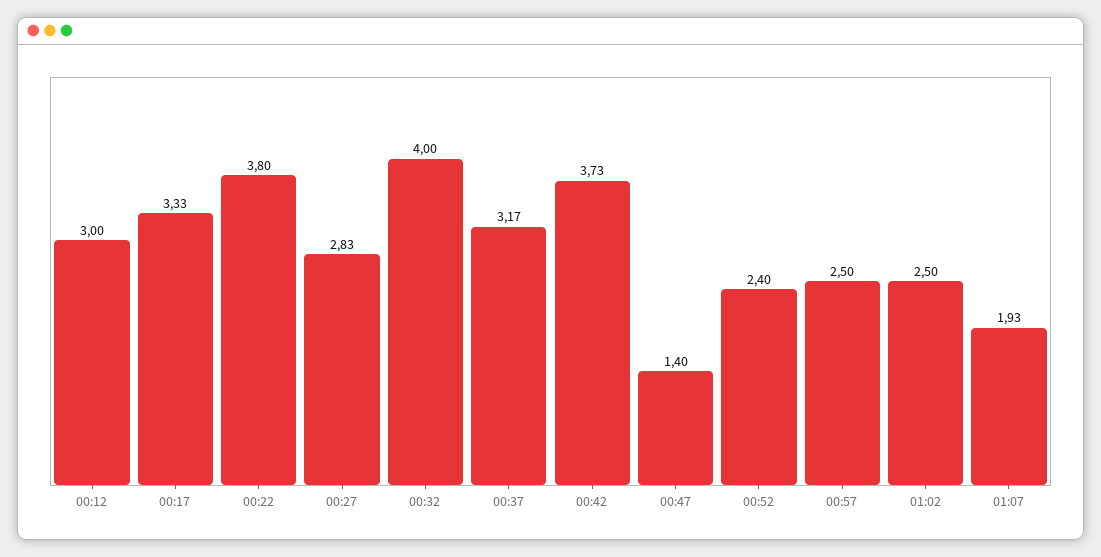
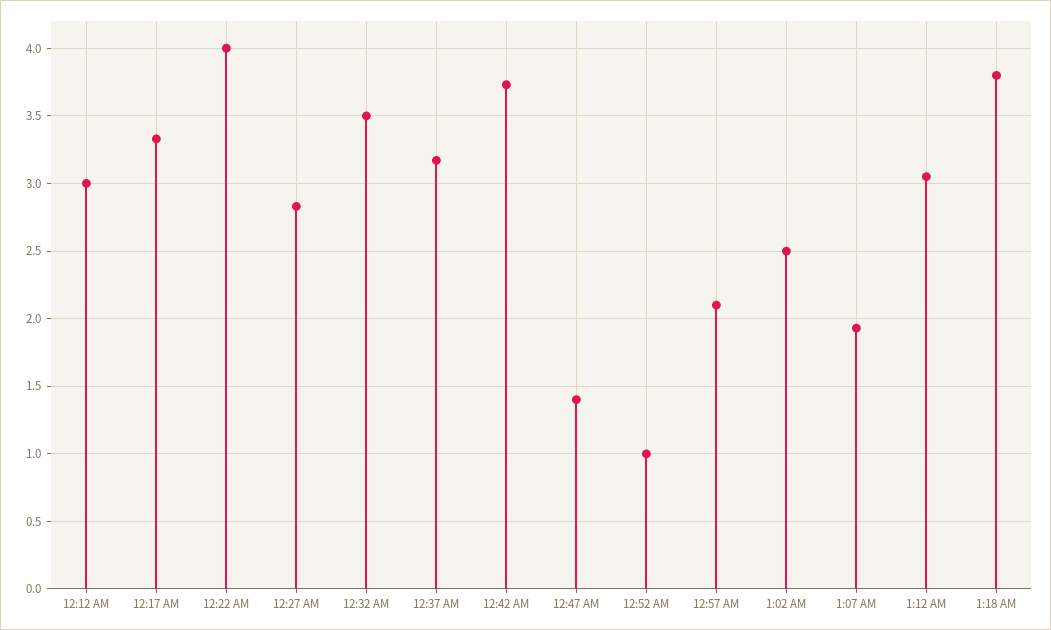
00:22: 3.8 -> 4
00:32: 4 -> 3.5
00:52: 2.4 -> 1
00:57: 2.5 -> 2.1
1:12 AM: none -> 3.05
1:18 AM: none -> 3.8

